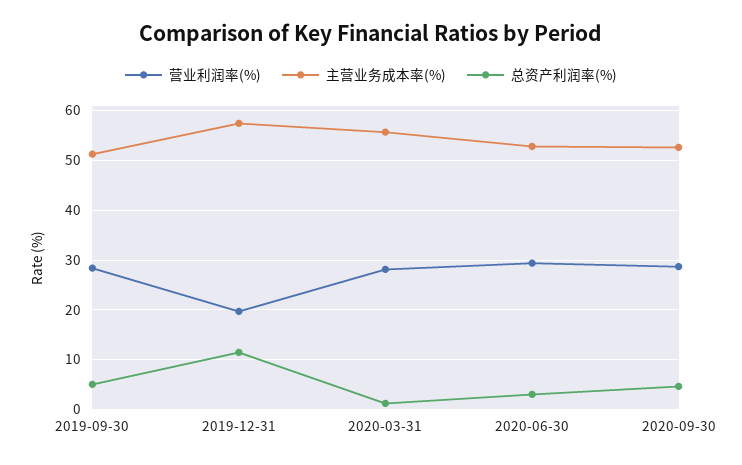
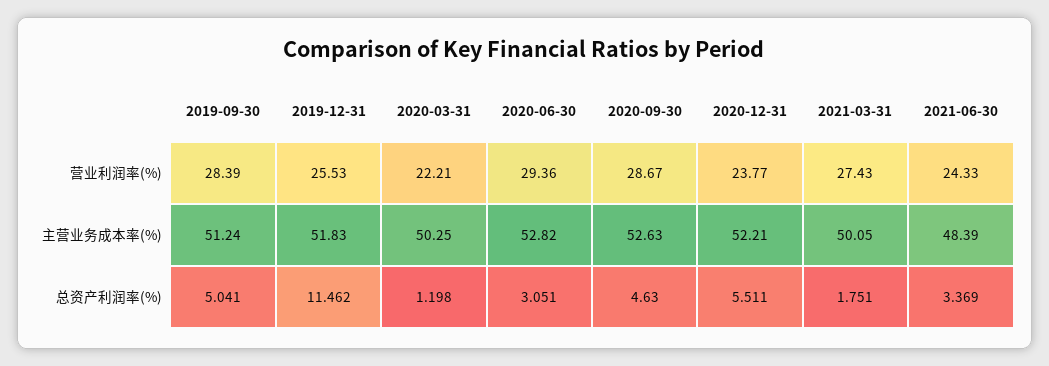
营业利润率(%), 2019-12-31: 20 -> 25.53
主营业务成本率(%), 2019-12-31: 58 -> 51.83
营业利润率(%), 2020-03-31: 28 -> 22.21
主营业务成本率(%), 2020-03-31: 56 -> 50.25
营业利润率(%), 2020-12-31: none -> 23.77
营业利润率(%), 2021-03-31: none -> 27.43
营业利润率(%), 2021-06-30: none -> 24.33
主营业务成本率(%), 2020-12-31: none -> 52.21
主营业务成本率(%), 2021-03-31: none -> 50.05
主营业务成本率(%), 2021-06-30: none -> 48.39
总资产利润率(%), 2020-12-31: none -> 5.511
总资产利润率(%), 2021-03-31: none -> 1.751
总资产利润率(%), 2021-06-30: none -> 3.369

